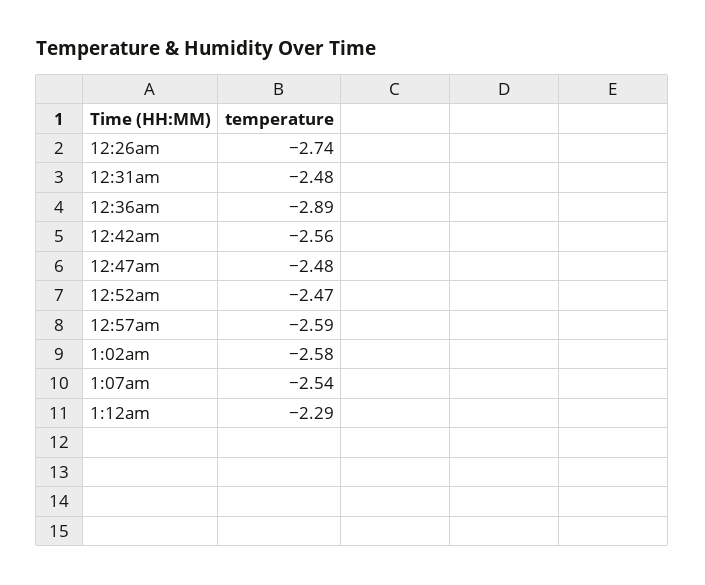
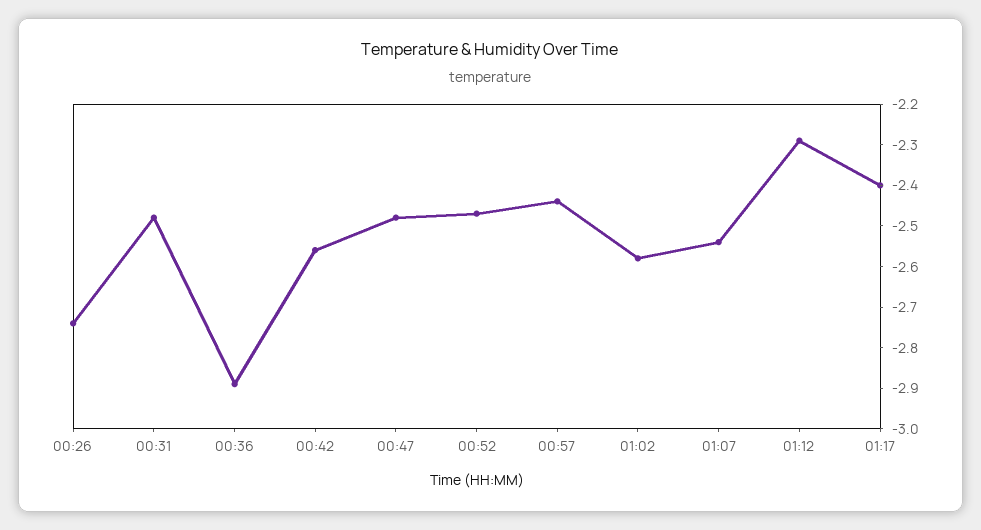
12:57am: -2.59 -> -2.45
01:17: none -> -2.4

